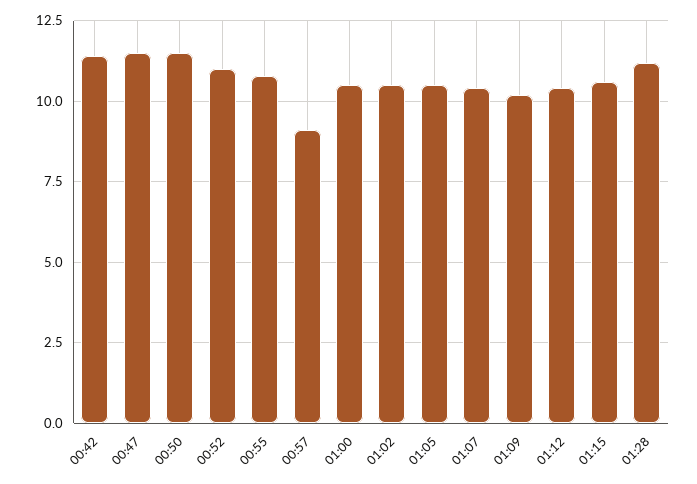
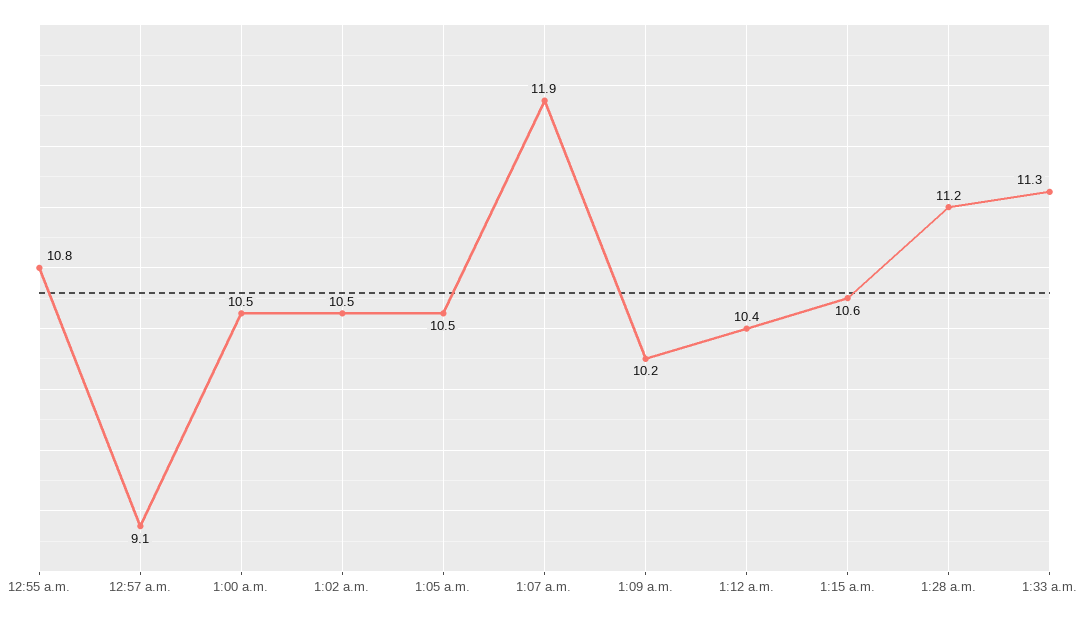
00:42: 11.5 -> none
00:47: 11.5 -> none
00:50: 11.5 -> none
00:52: 11 -> none
01:07: 10.5 -> 11.9
1:33 a.m.: none -> 11.3

